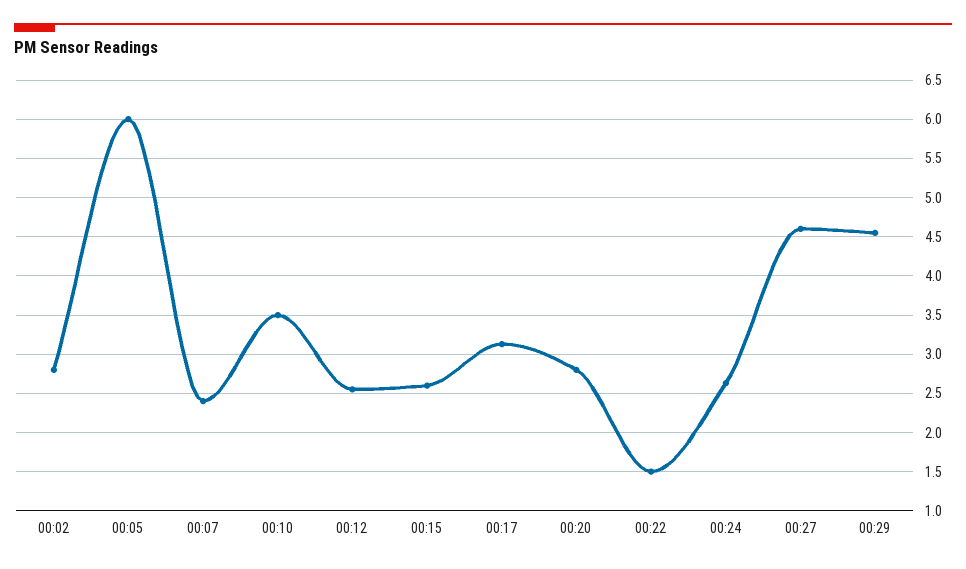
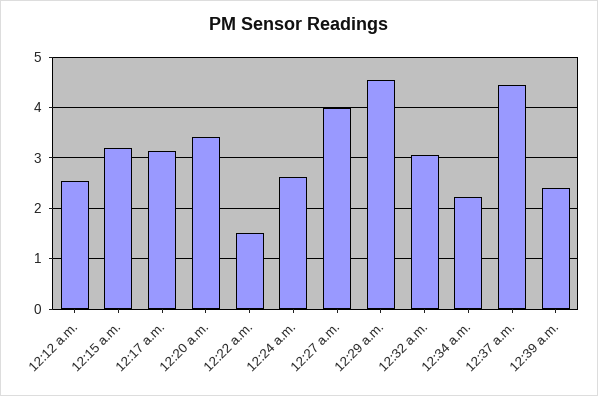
00:02: 2.8 -> none
00:05: 6 -> none
00:07: 2.4 -> none
00:10: 3.5 -> none
00:15: 2.6 -> 3.2
00:20: 2.8 -> 3.4
00:27: 4.6 -> 4
12:32 a.m.: none -> 3
12:34 a.m.: none -> 2.2
12:37 a.m.: none -> 4.4
12:39 a.m.: none -> 2.4

